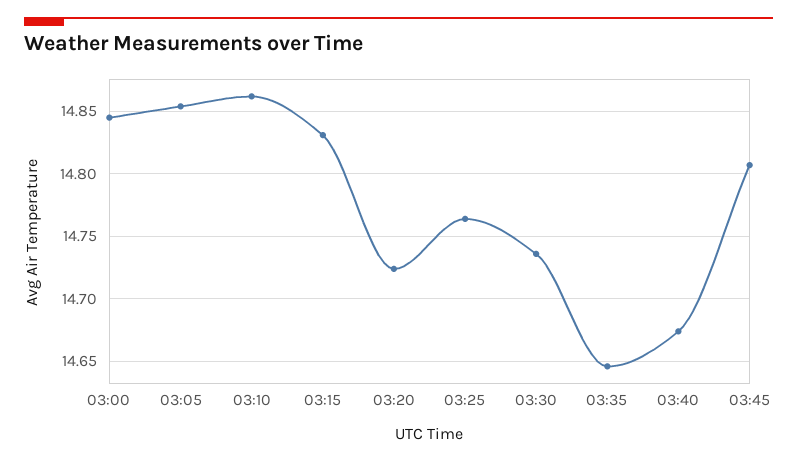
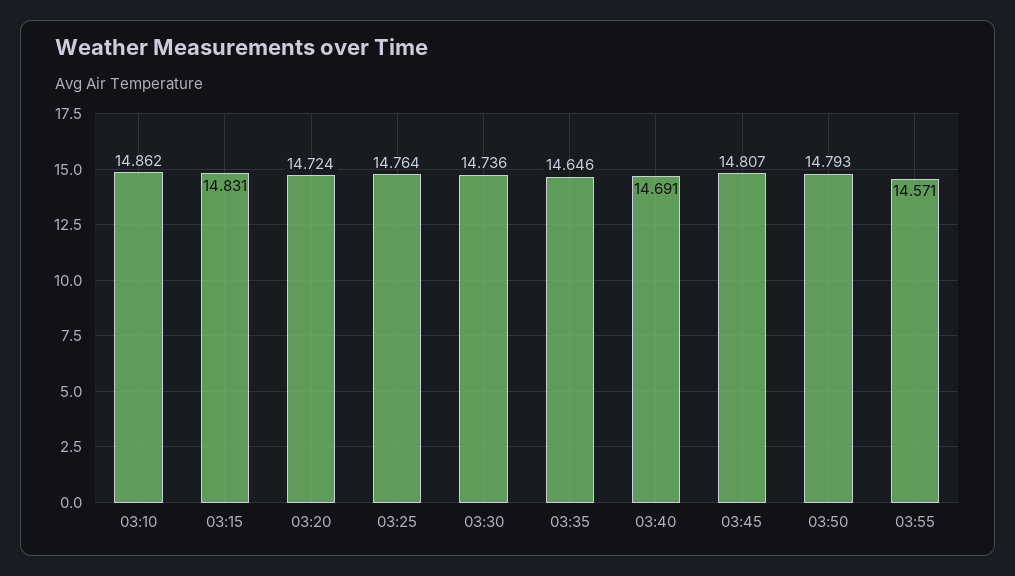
03:00: 14.845 -> none
03:05: 14.855 -> none
03:40: 14.675 -> 14.691
03:50: none -> 14.793
03:55: none -> 14.571

